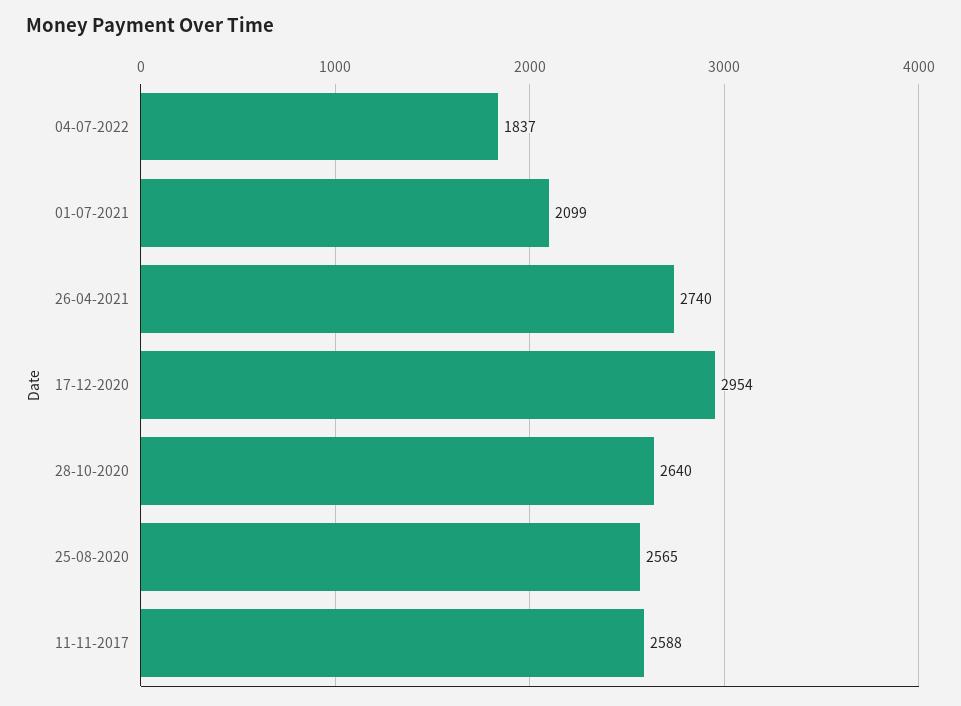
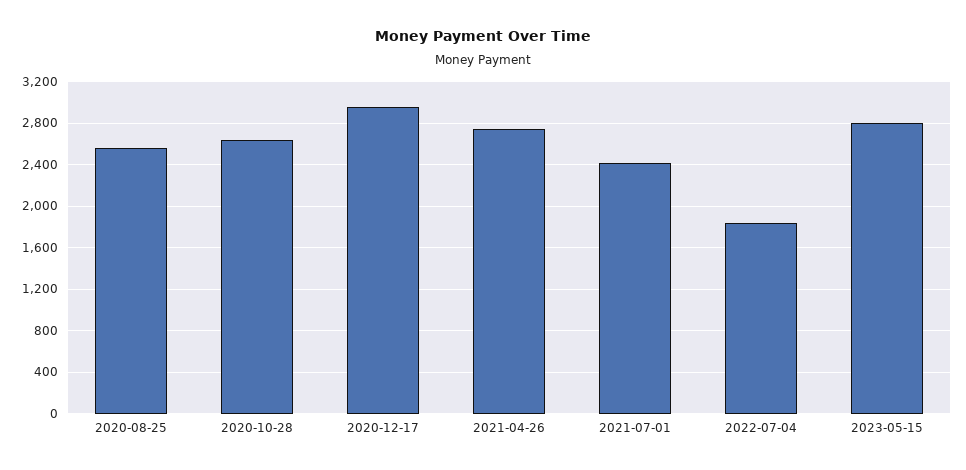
01-07-2021: 2099 -> 2400
11-11-2017: 2588 -> none
2023-05-15: none -> 2800

